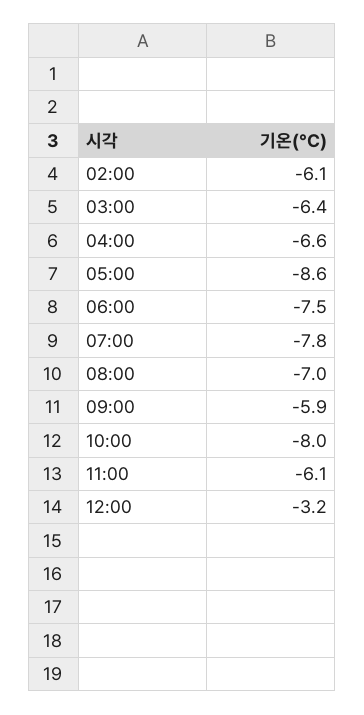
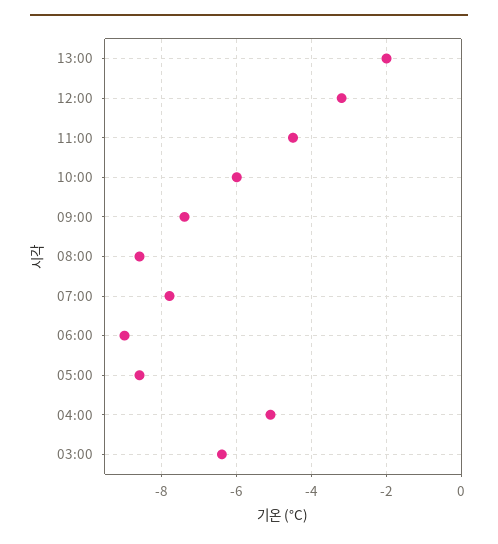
02:00: -6.1 -> none
04:00: -6.6 -> -5
06:00: -7.5 -> -9
08:00: -7 -> -8.5
09:00: -5.9 -> -7.5
10:00: -8 -> -6
11:00: -6.1 -> -4.5
13:00: none -> -2

